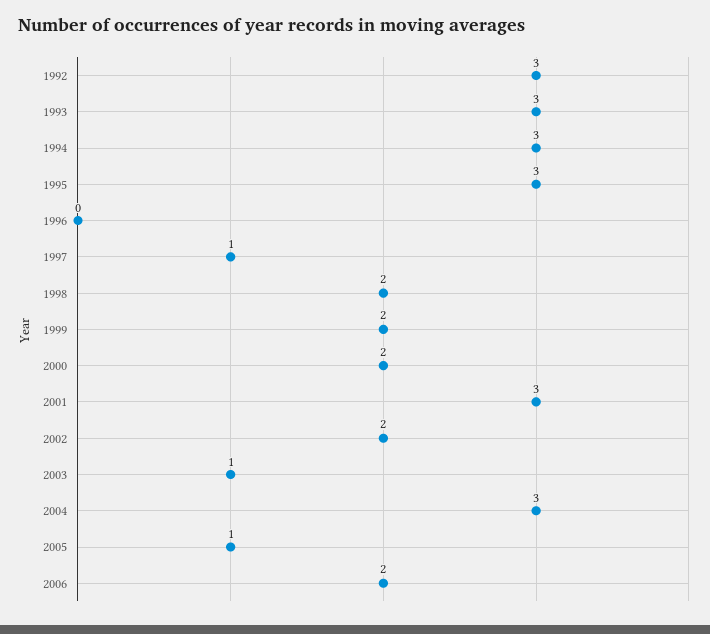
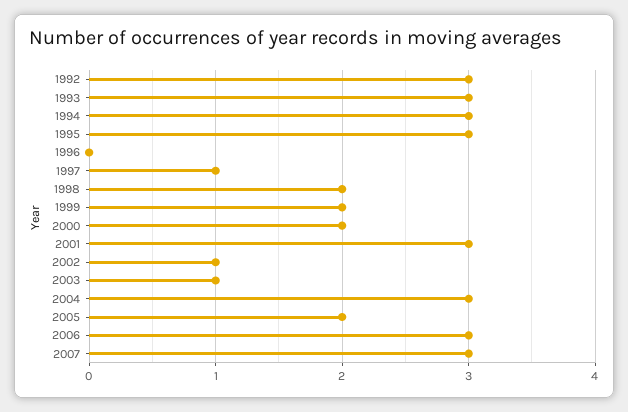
2002: 2 -> 1
2005: 1 -> 2
2006: 2 -> 3
2007: none -> 3

